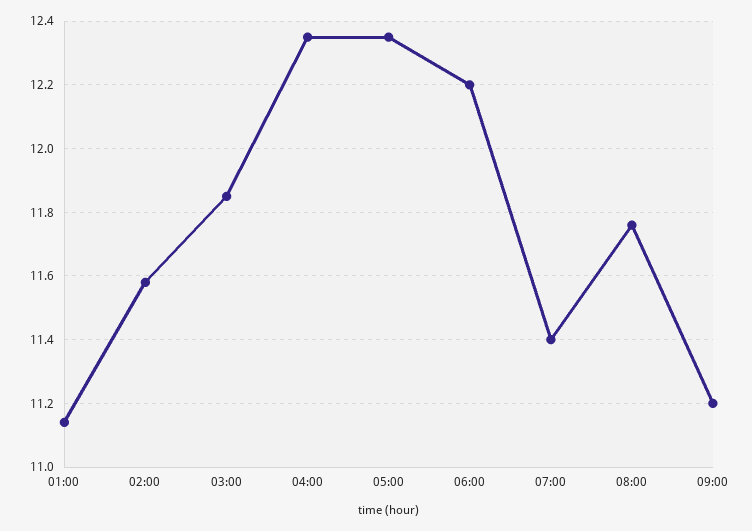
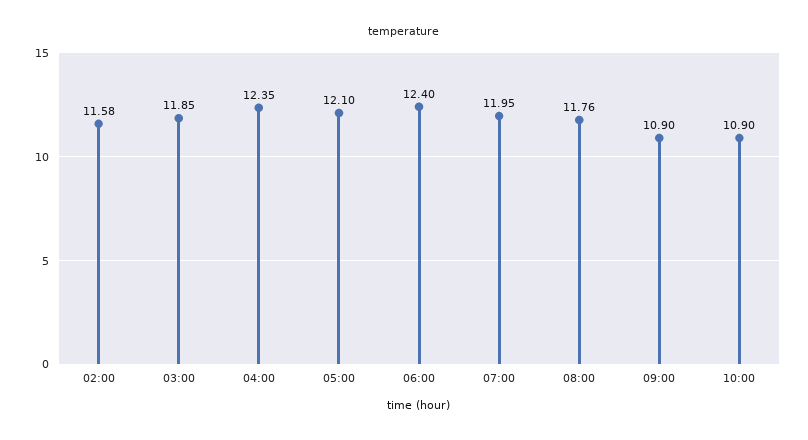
01:00: 11.15 -> none
05:00: 12.35 -> 12.1
06:00: 12.2 -> 12.4
07:00: 11.4 -> 11.95
09:00: 11.2 -> 10.9
10:00: none -> 10.9

